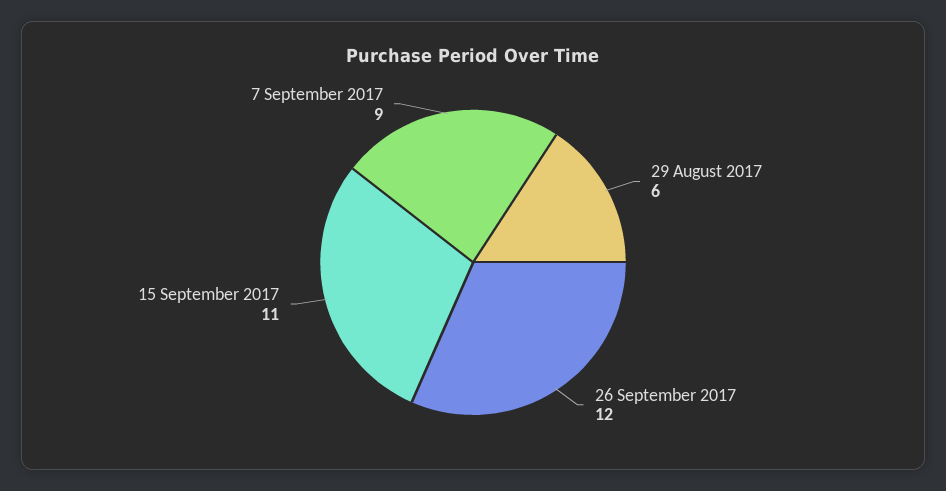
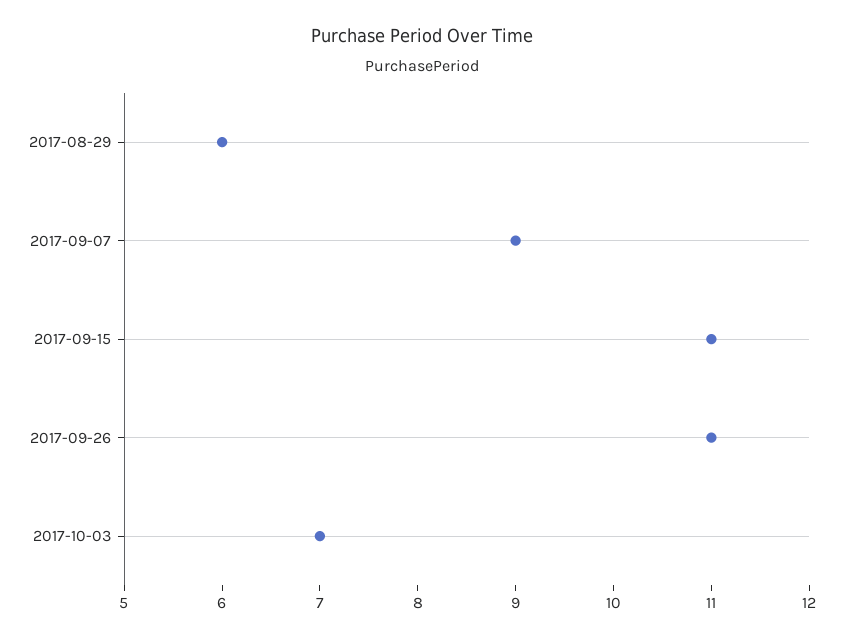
26 September 2017: 12 -> 11
2017-10-03: none -> 7

